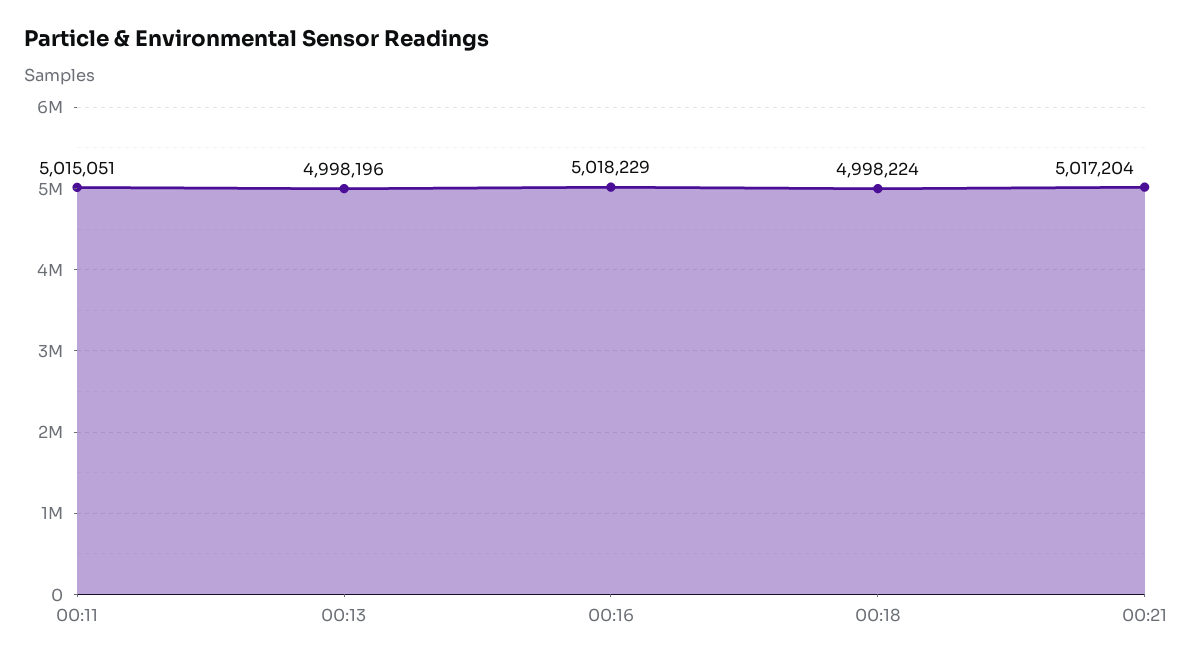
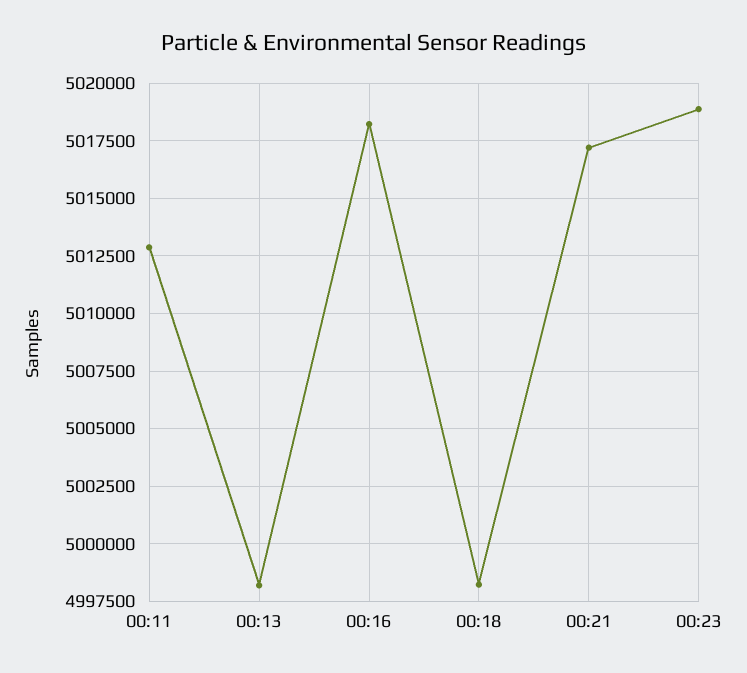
00:11: 5015051 -> 5013000
00:23: none -> 5019000

